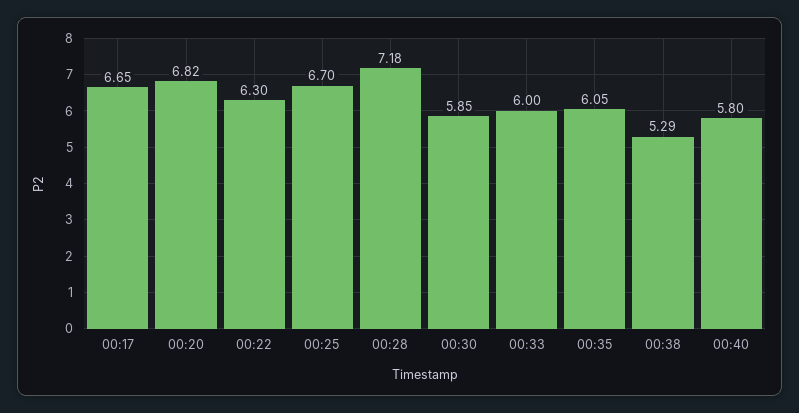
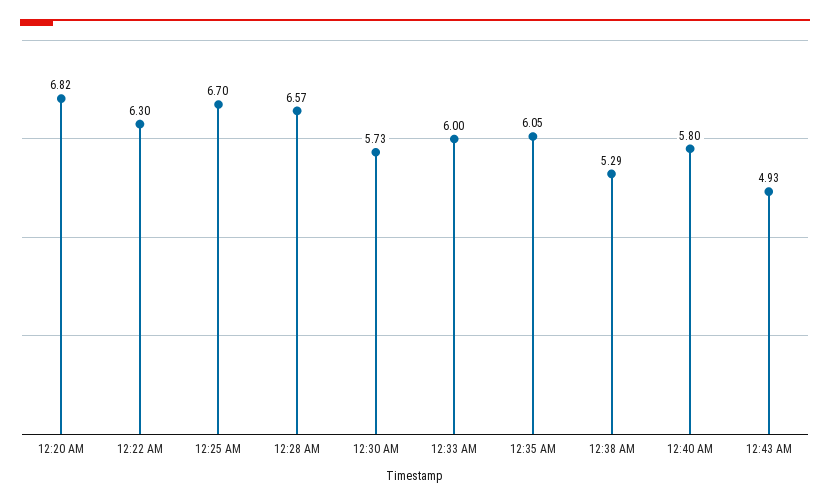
00:17: 6.65 -> none
00:28: 7.18 -> 6.57
00:30: 5.85 -> 5.73
12:43 AM: none -> 4.93

